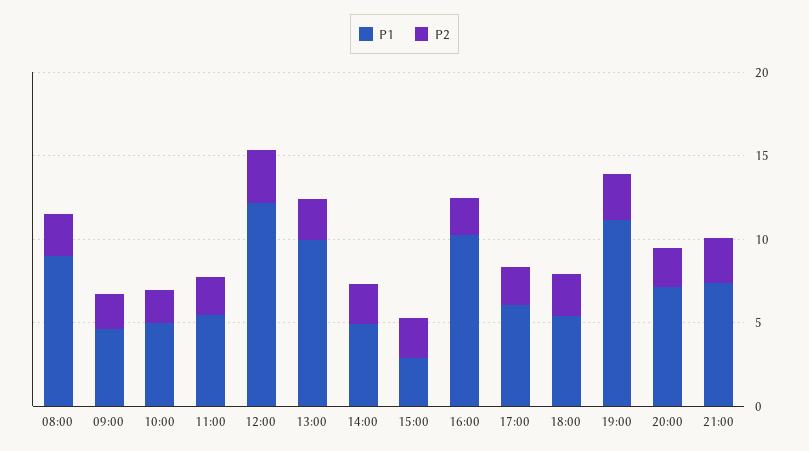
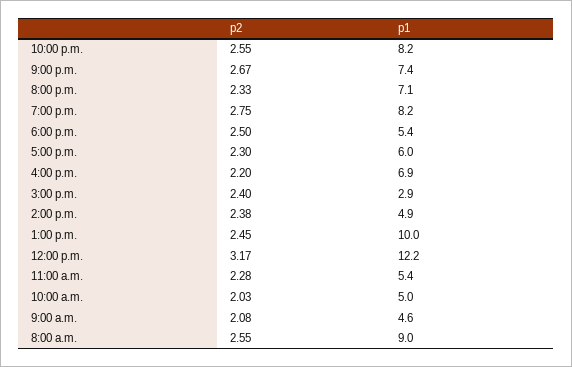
P1, 16:00: 10 -> 6.9
P1, 19:00: 11 -> 8.2
P2, 10:00 p.m.: none -> 2.55
P1, 10:00 p.m.: none -> 8.2

